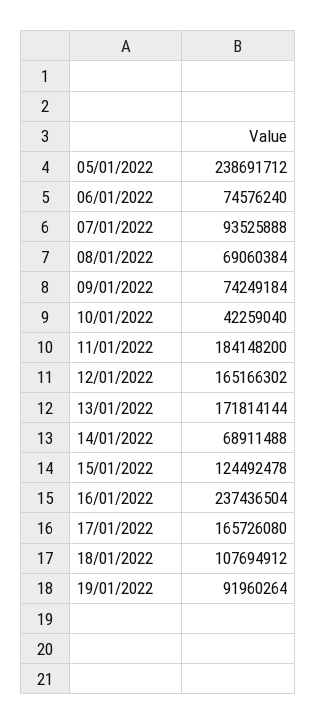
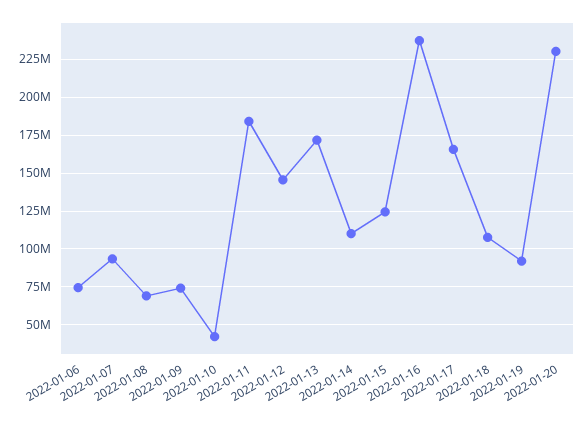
05/01/2022: 238691712 -> none
12/01/2022: 165166302 -> 145000000
14/01/2022: 68911488 -> 110000000
2022-01-20: none -> 230000000

